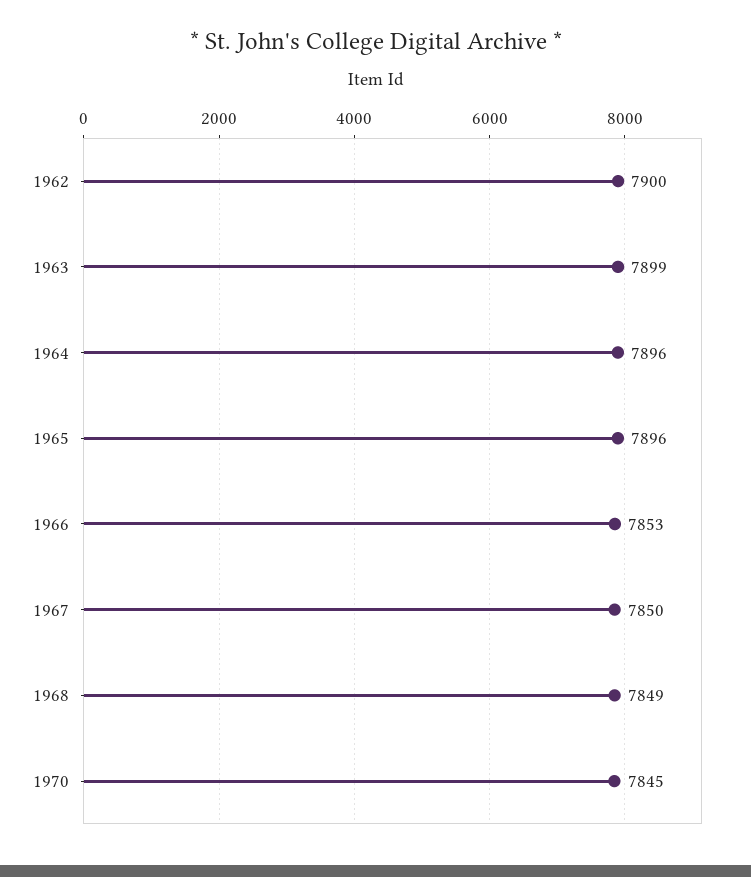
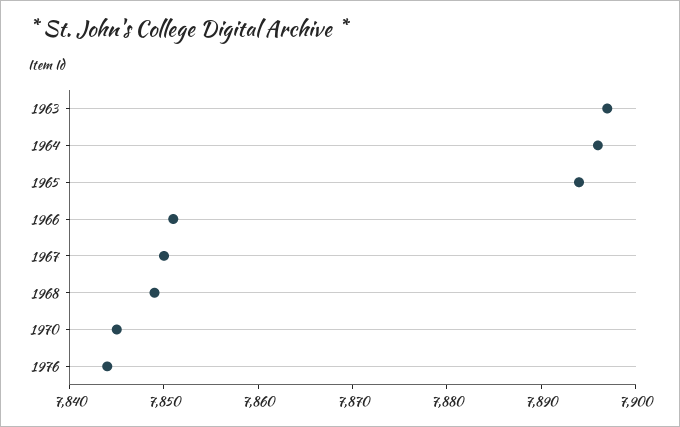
1962: 7900 -> none
1963: 7899 -> 7897
1965: 7896 -> 7894
1966: 7853 -> 7851
1976: none -> 7844

